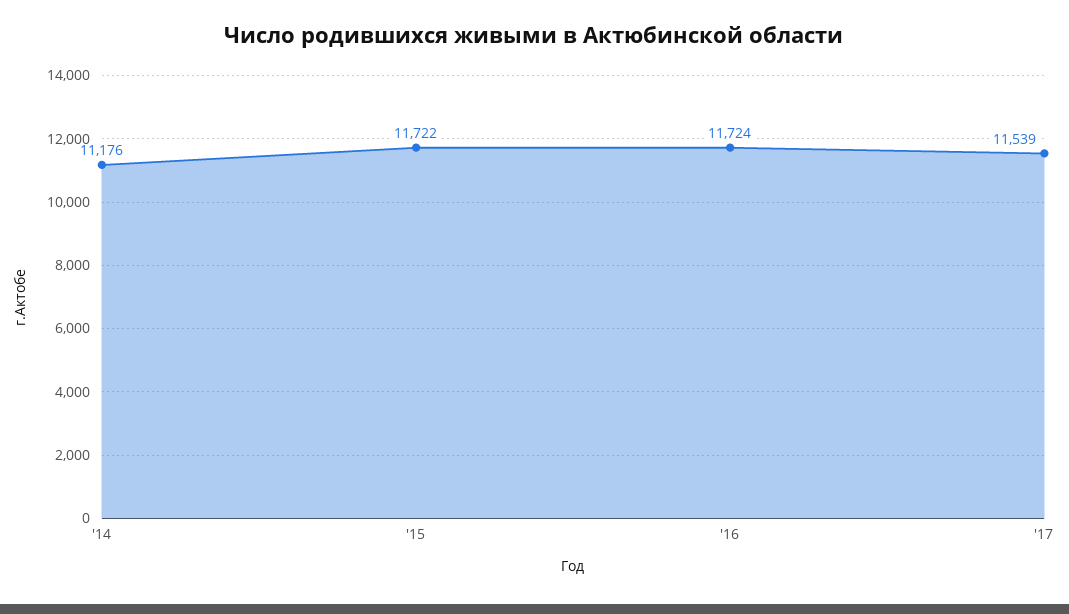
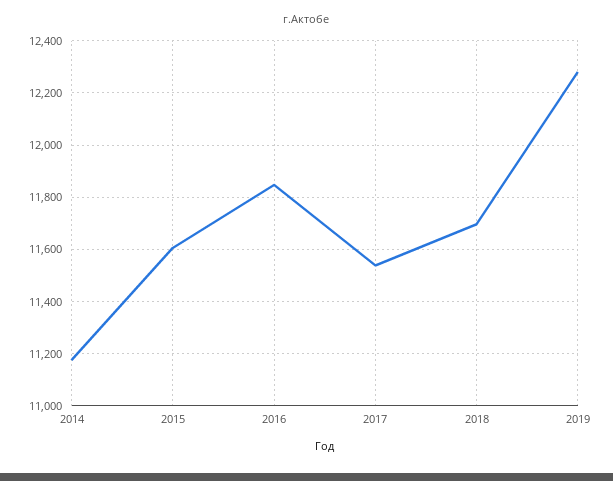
'15: 11722 -> 11600
'16: 11724 -> 11850
2018: none -> 11700
2019: none -> 12275

